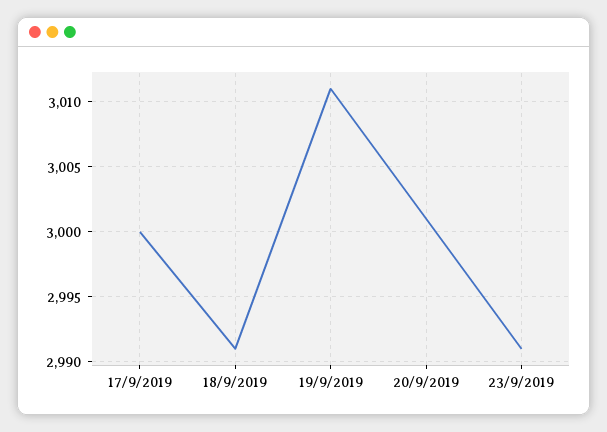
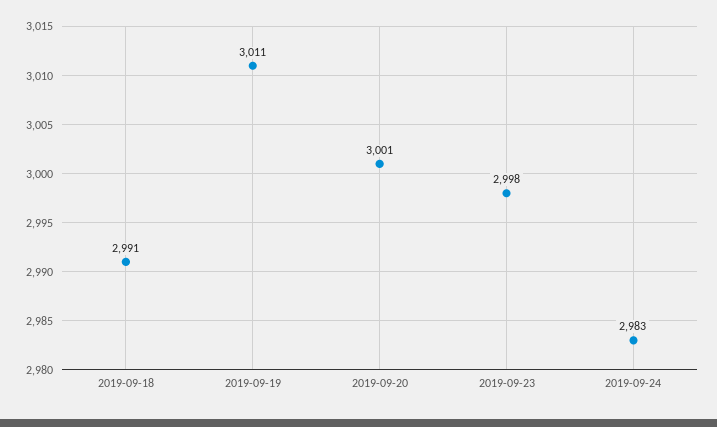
17/9/2019: 3000 -> none
23/9/2019: 2991 -> 2998
2019-09-24: none -> 2983

